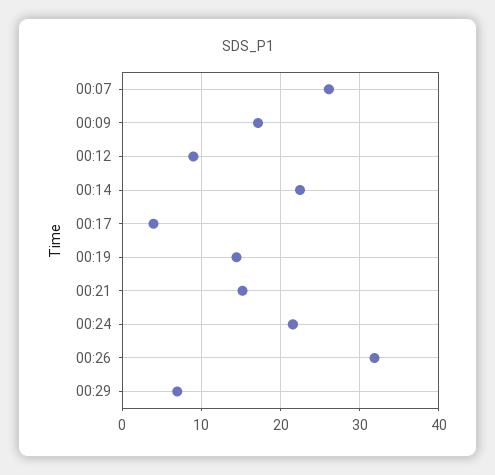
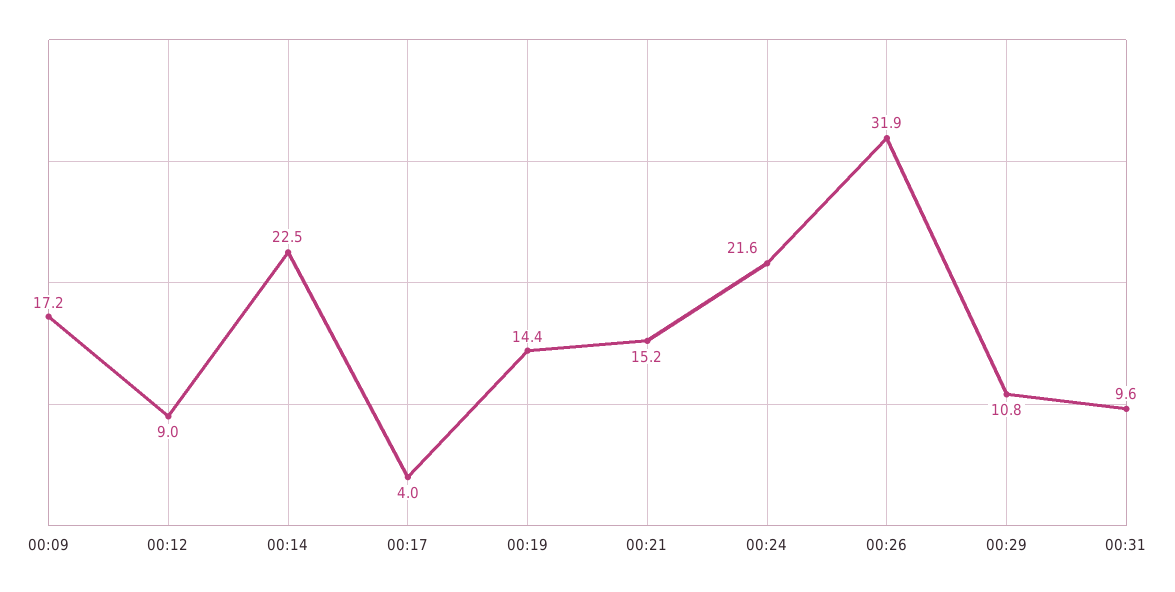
00:07: 26 -> none
00:29: 7 -> 10.8
00:31: none -> 9.6

